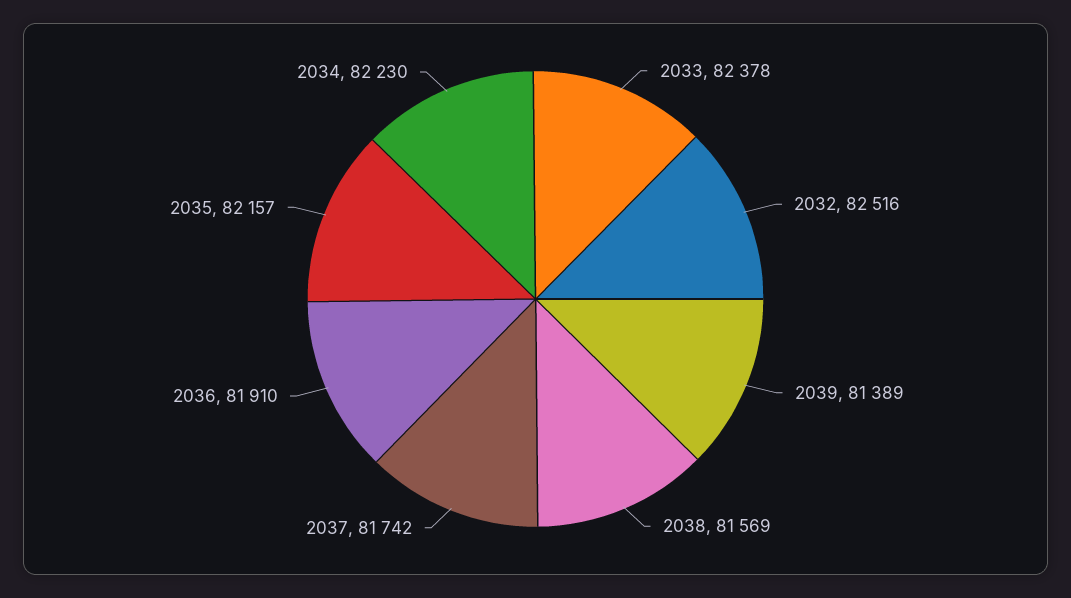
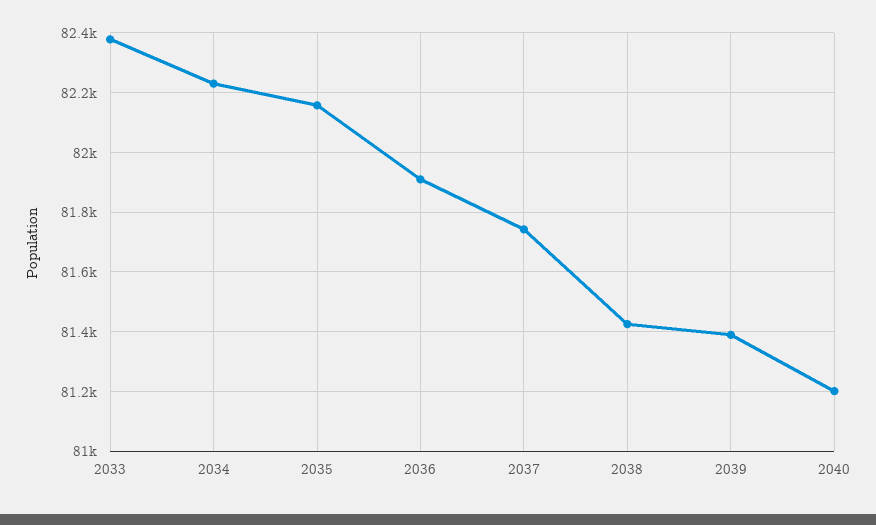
2032: 82516 -> none
2038: 81569 -> 81425
2040: none -> 81200

